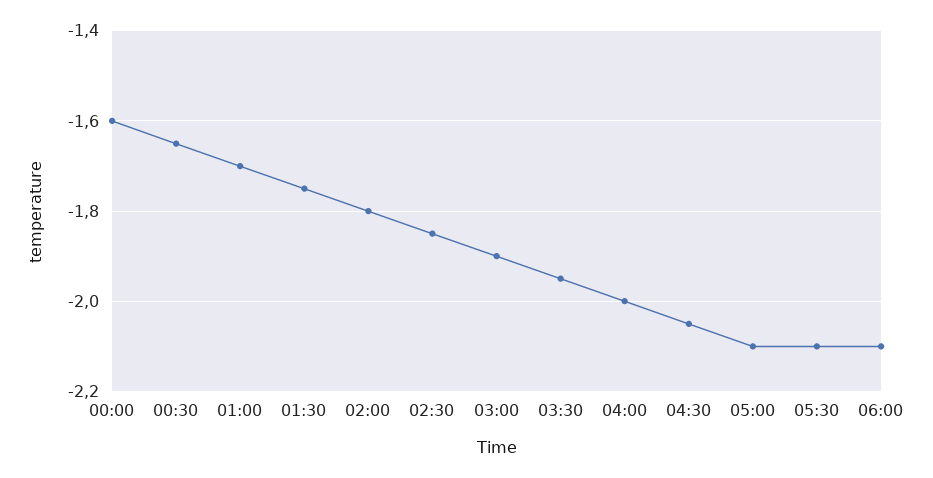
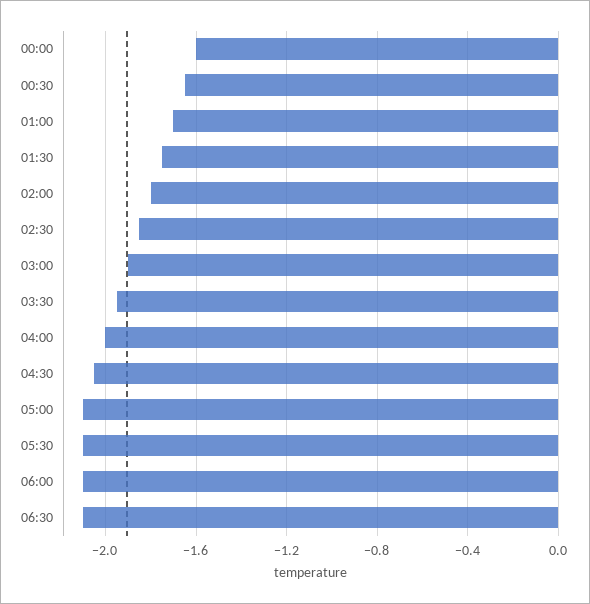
06:30: none -> -2.1

